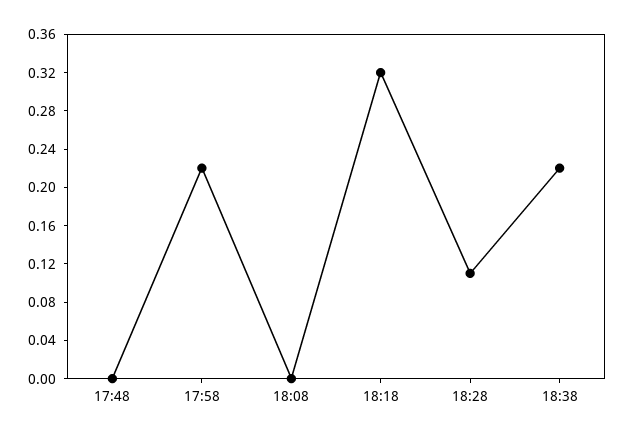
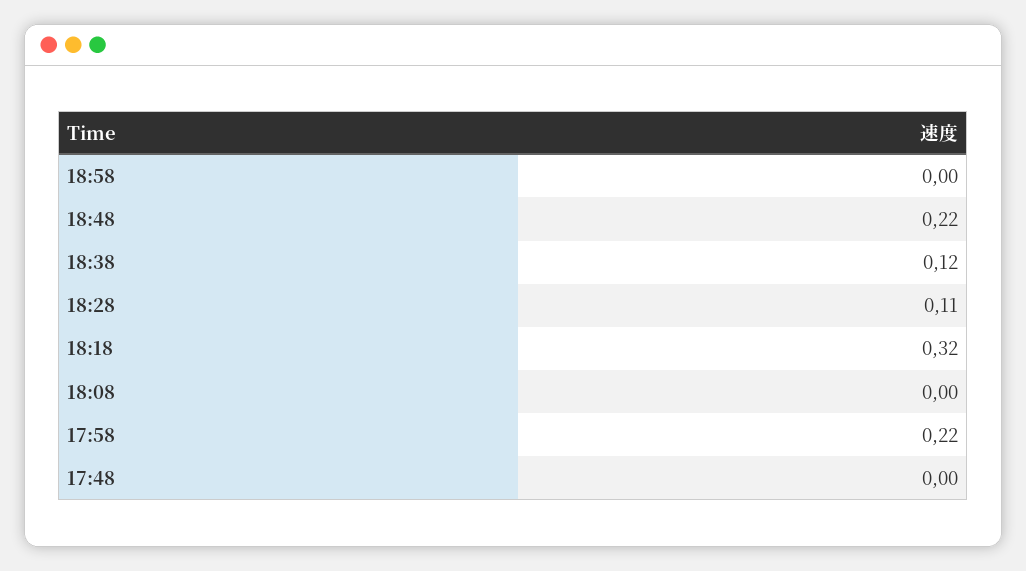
18:38: 0.22 -> 0.12
18:58: none -> 0
18:48: none -> 0.22

